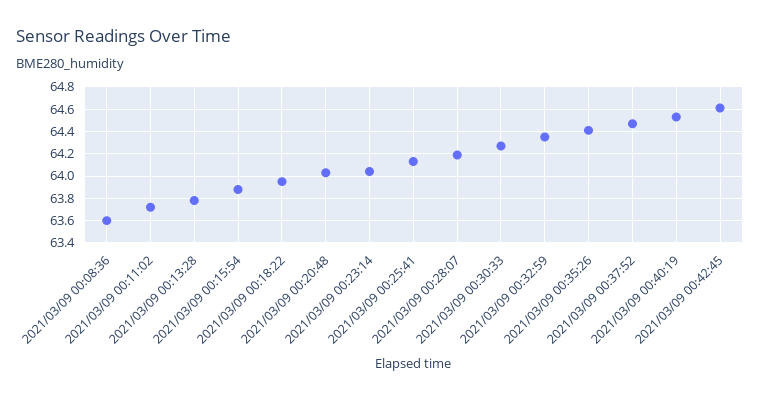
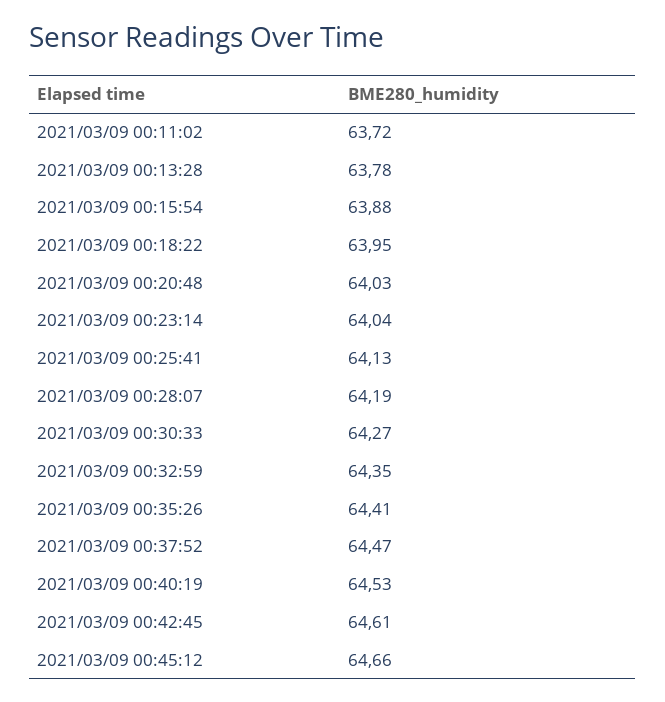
2021/03/09 00:08:36: 63.6 -> none
2021/03/09 00:45:12: none -> 64.66

